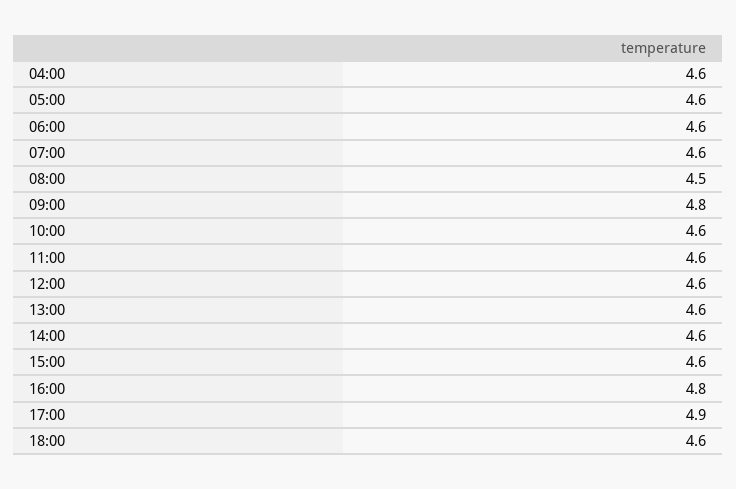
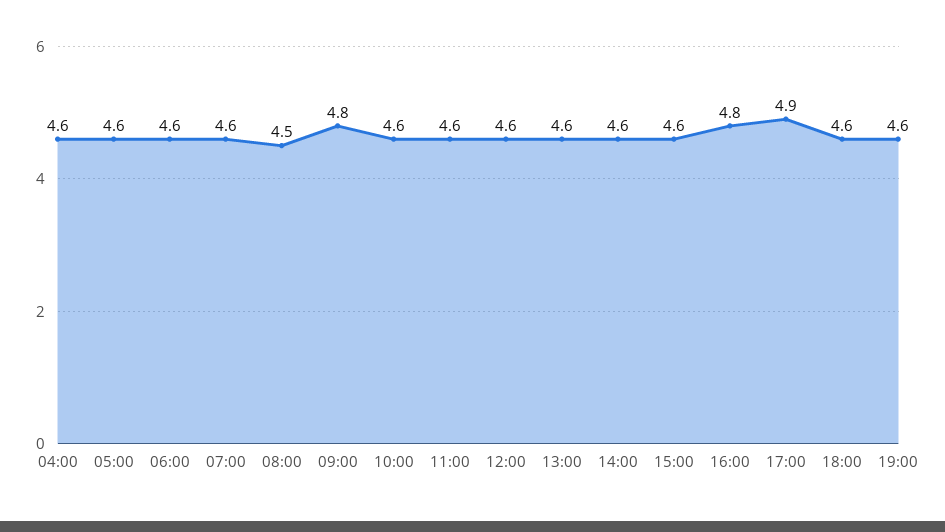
19:00: none -> 4.6

